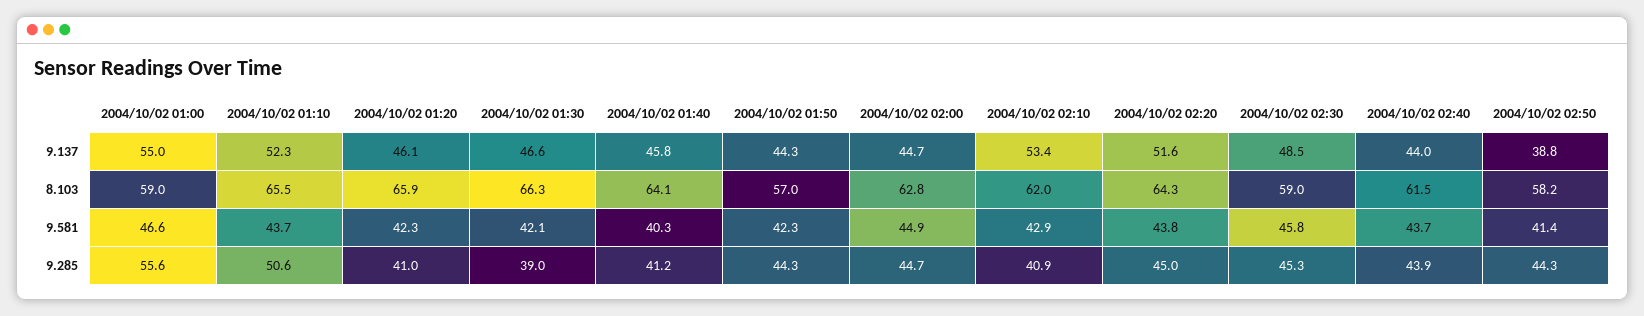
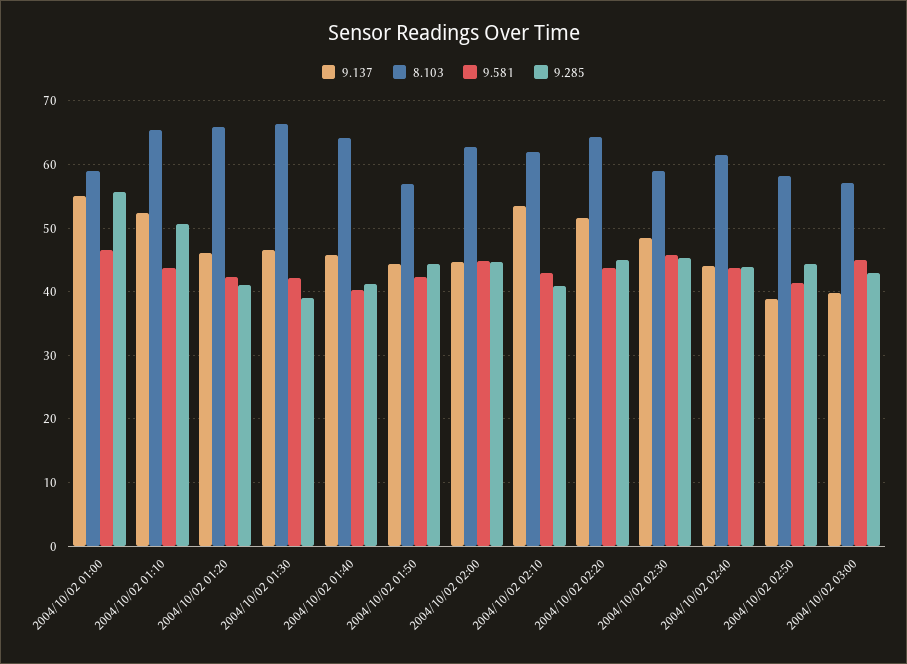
9.137, 2004/10/02 03:00: none -> 40
8.103, 2004/10/02 03:00: none -> 57
9.581, 2004/10/02 03:00: none -> 45
9.285, 2004/10/02 03:00: none -> 43

